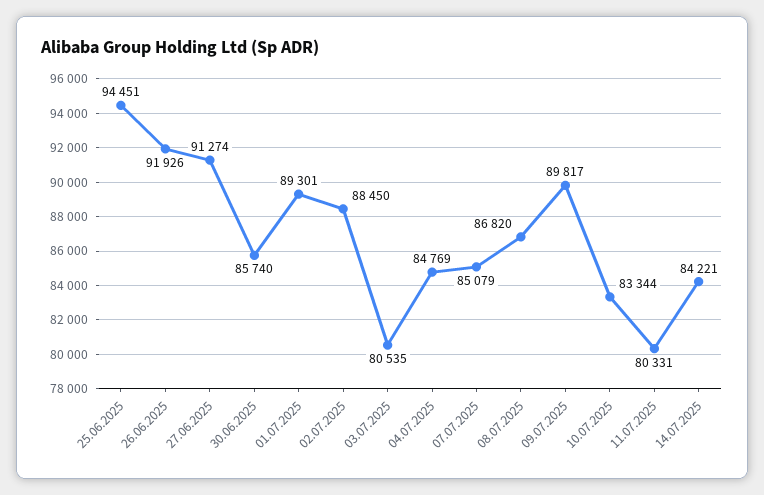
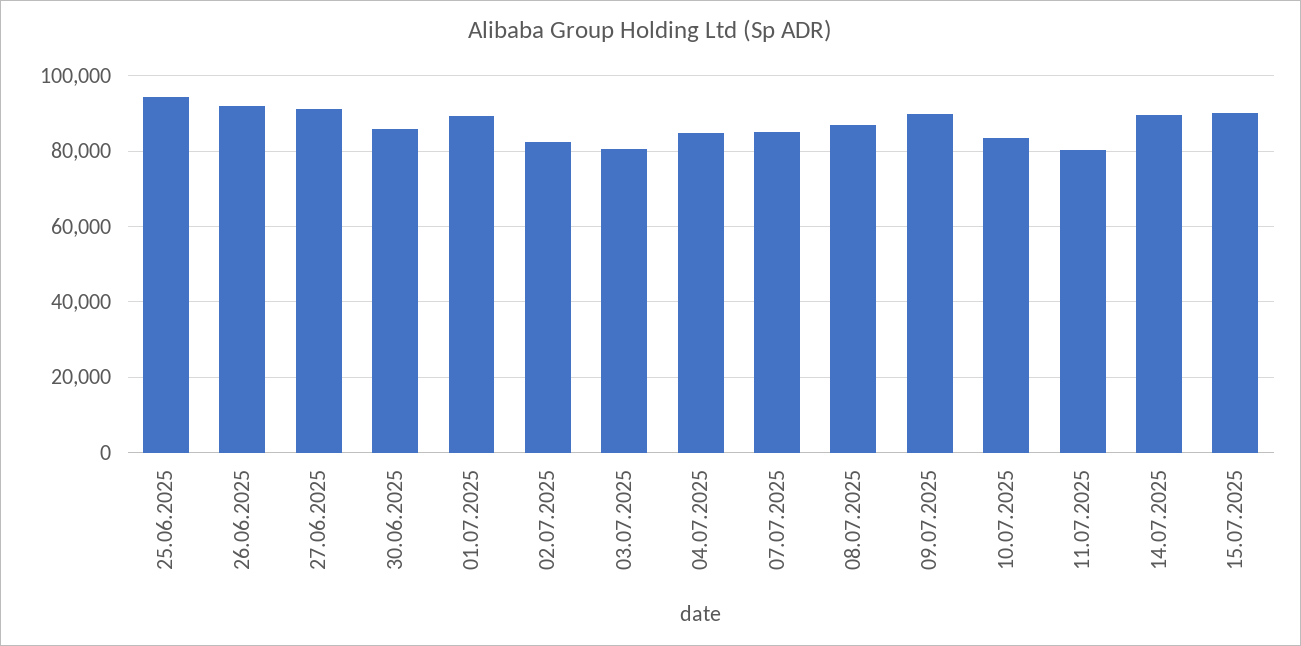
02.07.2025: 88450 -> 82000
14.07.2025: 84221 -> 90000
15.07.2025: none -> 90000

